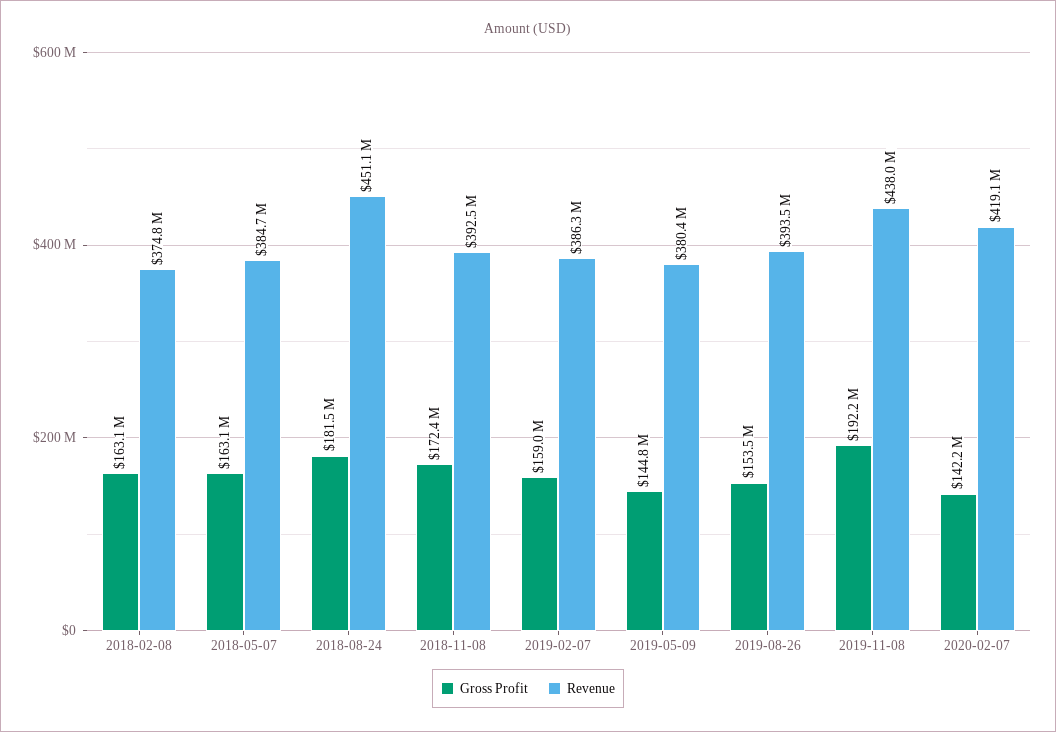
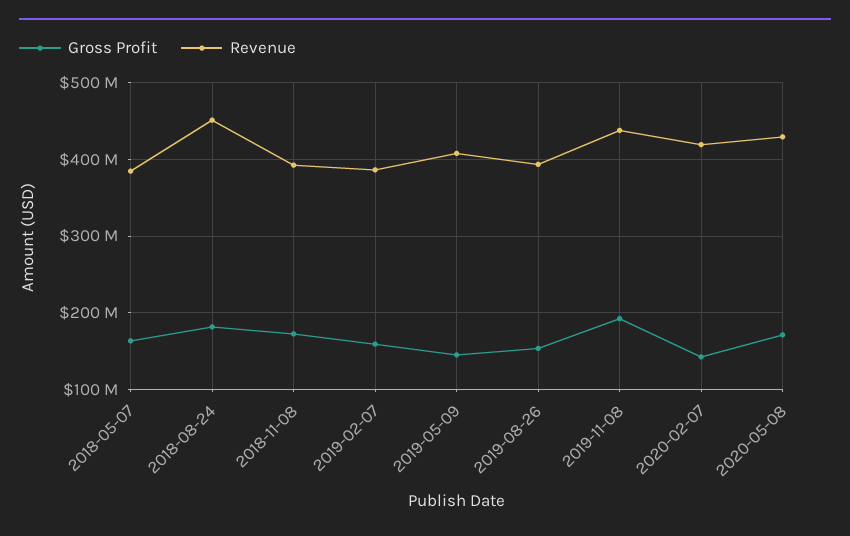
Gross Profit, 2018-02-08: 163100000 -> none
Revenue, 2018-02-08: 374800000 -> none
Revenue, 2019-05-09: 380400000 -> 410000000
Gross Profit, 2020-05-08: none -> 170000000
Revenue, 2020-05-08: none -> 430000000

